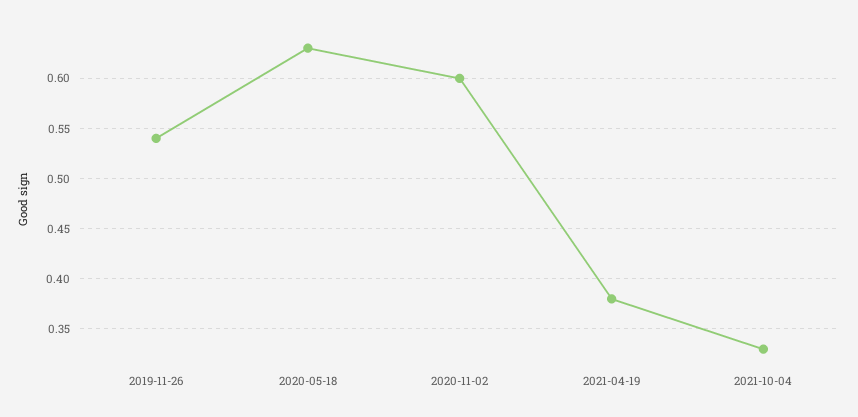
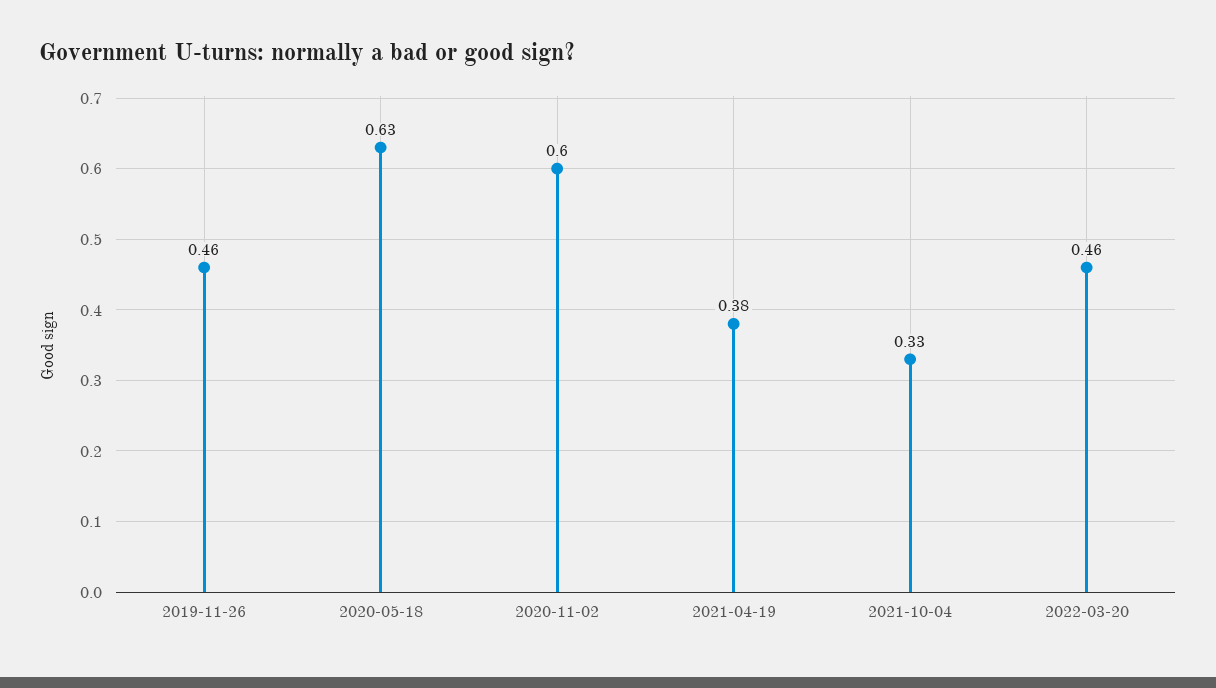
2019-11-26: 0.54 -> 0.46
2022-03-20: none -> 0.46

